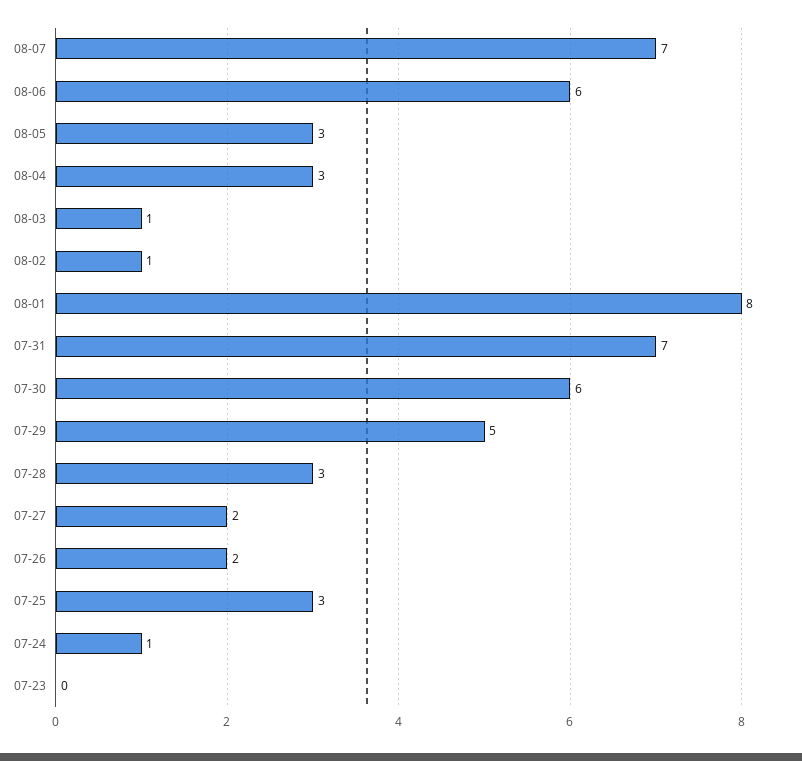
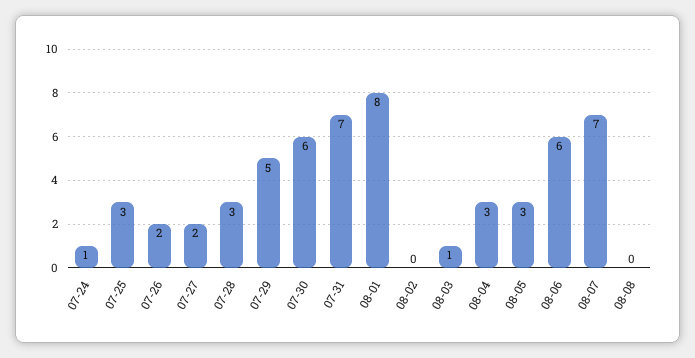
08-02: 1 -> 0
07-23: 0 -> none
08-08: none -> 0

